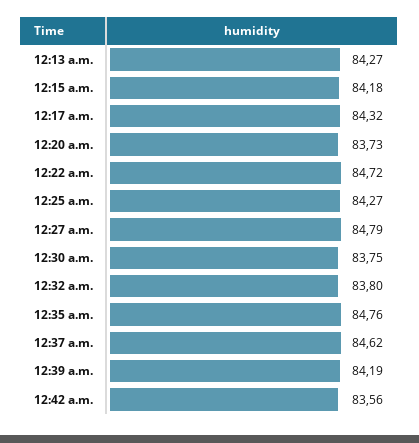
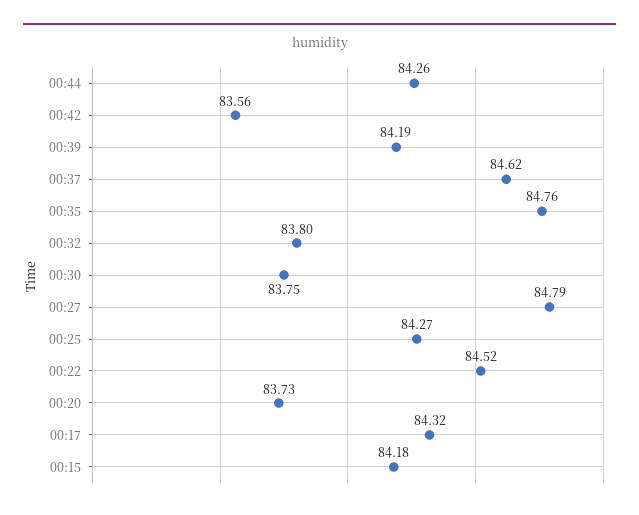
12:13 a.m.: 84.27 -> none
12:22 a.m.: 84.72 -> 84.52
00:44: none -> 84.26

